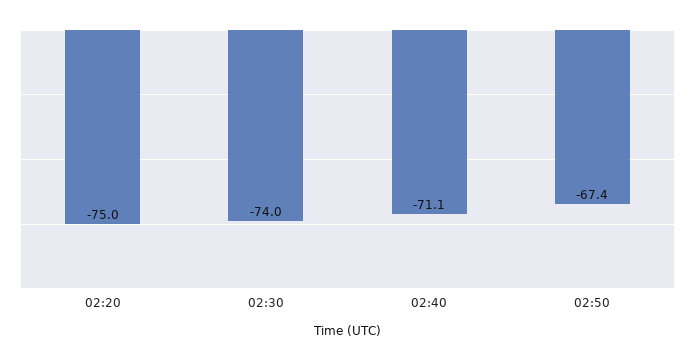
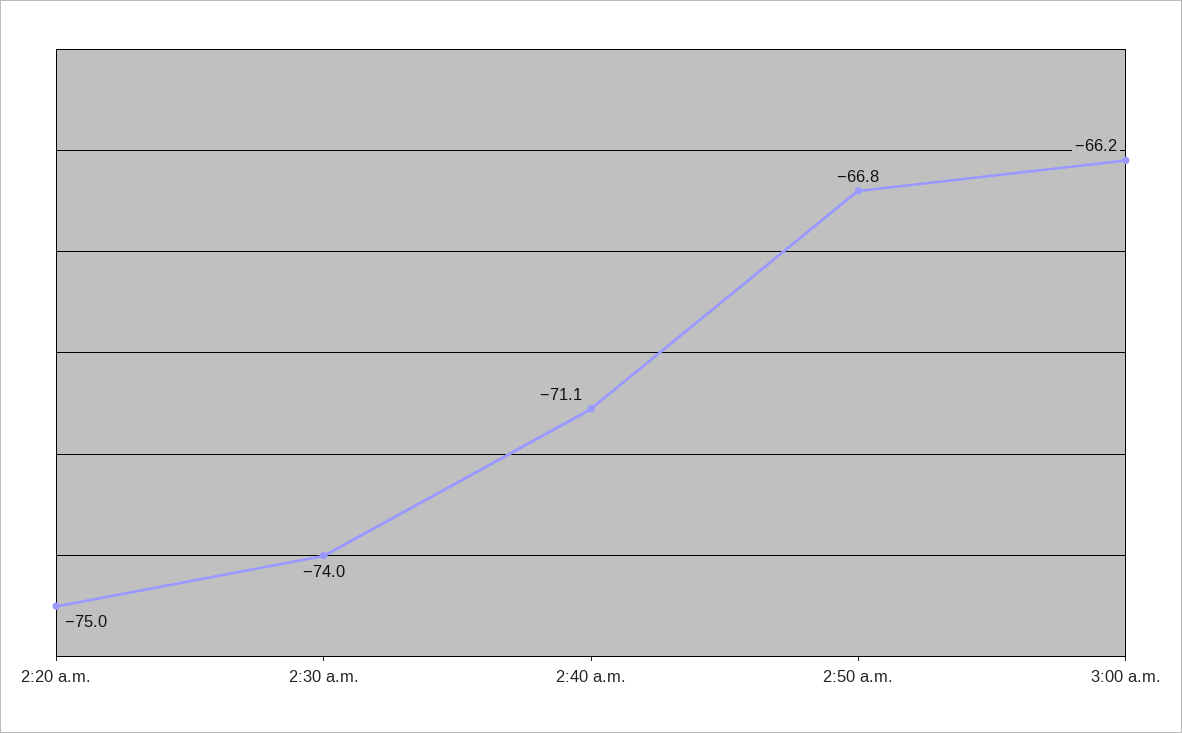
02:50: -67.4 -> -66.8
3:00 a.m.: none -> -66.2

